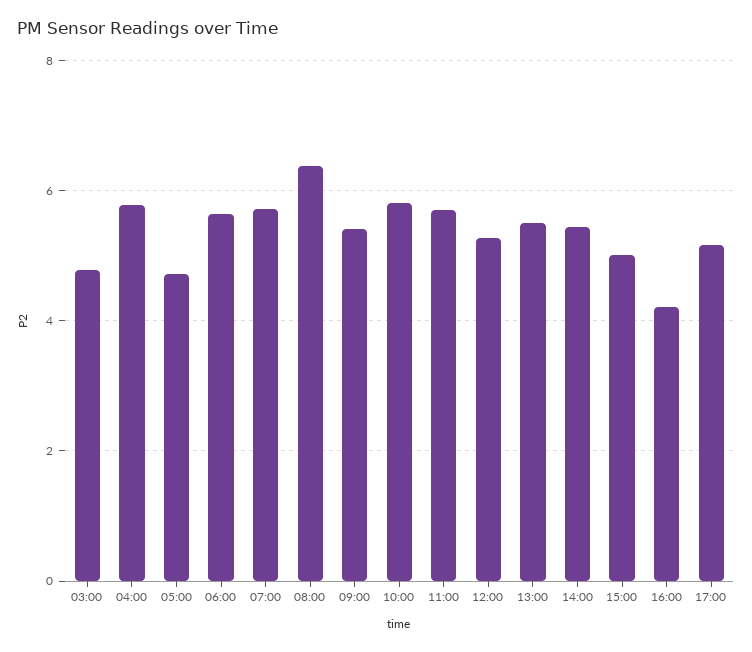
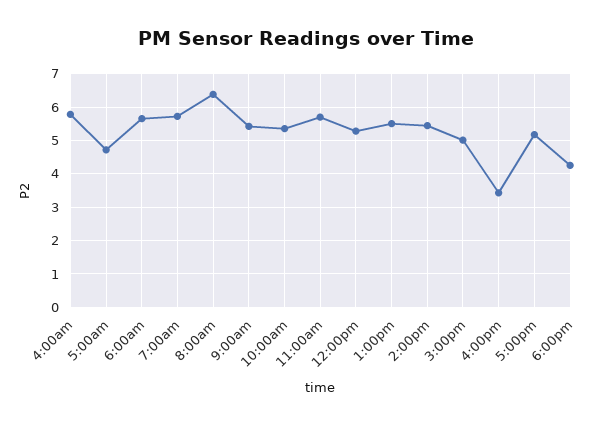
03:00: 4.8 -> none
10:00: 5.8 -> 5.4
16:00: 4.2 -> 3.4
6:00pm: none -> 4.2

